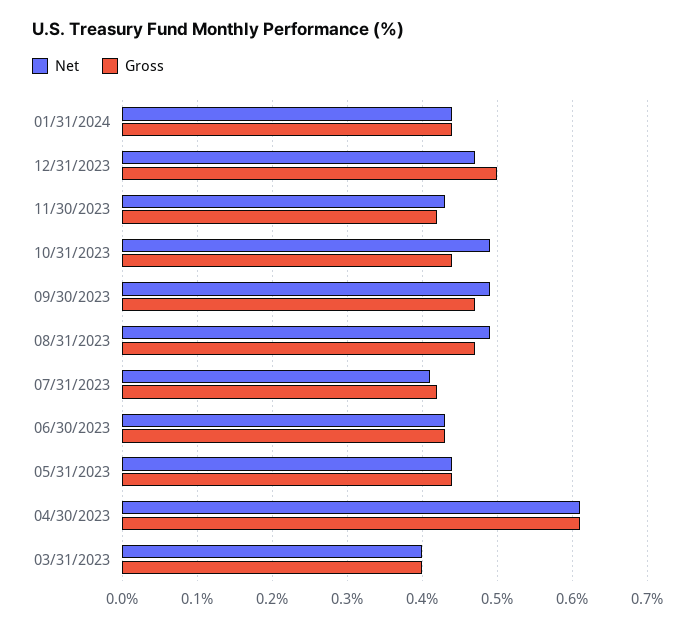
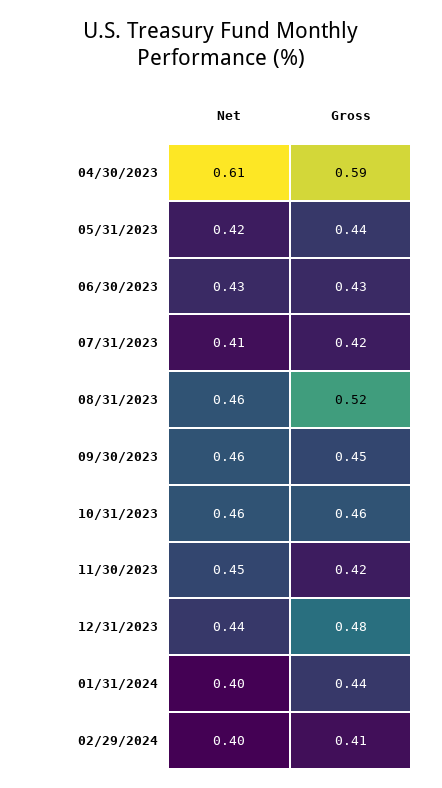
Net, 01/31/2024: 0.44 -> 0.4
Net, 12/31/2023: 0.47 -> 0.44
Gross, 12/31/2023: 0.5 -> 0.48
Net, 11/30/2023: 0.43 -> 0.45
Net, 10/31/2023: 0.49 -> 0.46
Gross, 10/31/2023: 0.44 -> 0.46
Net, 09/30/2023: 0.49 -> 0.46
Gross, 09/30/2023: 0.47 -> 0.45
Net, 08/31/2023: 0.49 -> 0.46
Gross, 08/31/2023: 0.47 -> 0.52
Net, 05/31/2023: 0.44 -> 0.42
Gross, 04/30/2023: 0.61 -> 0.59
Net, 03/31/2023: 0.4 -> none
Gross, 03/31/2023: 0.4 -> none
Net, 02/29/2024: none -> 0.4
Gross, 02/29/2024: none -> 0.41

